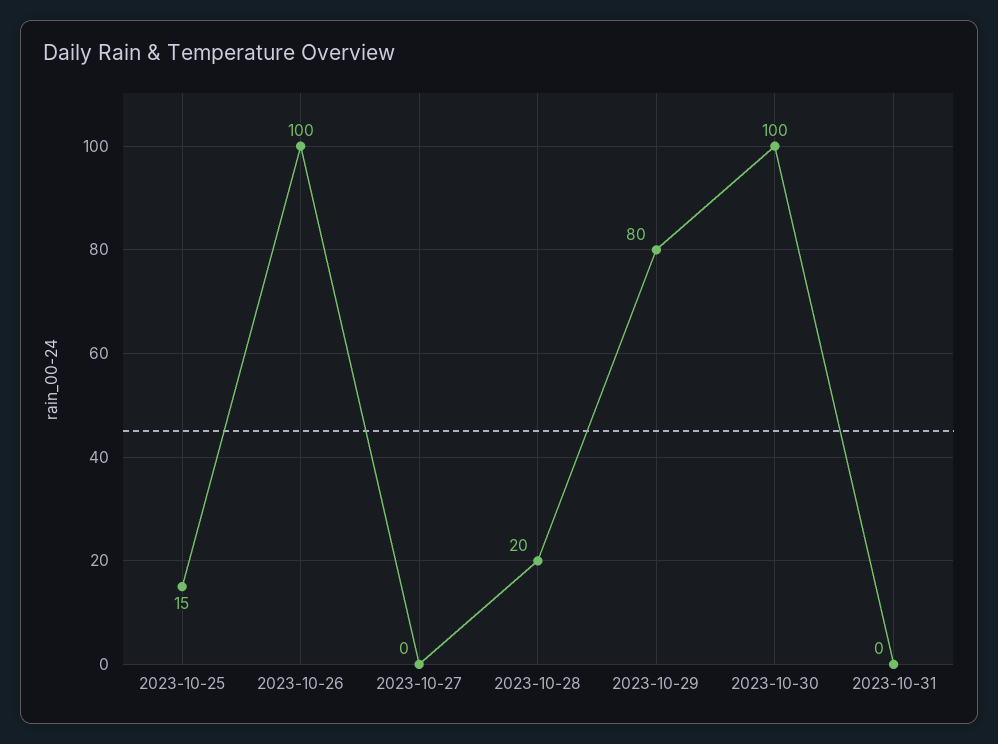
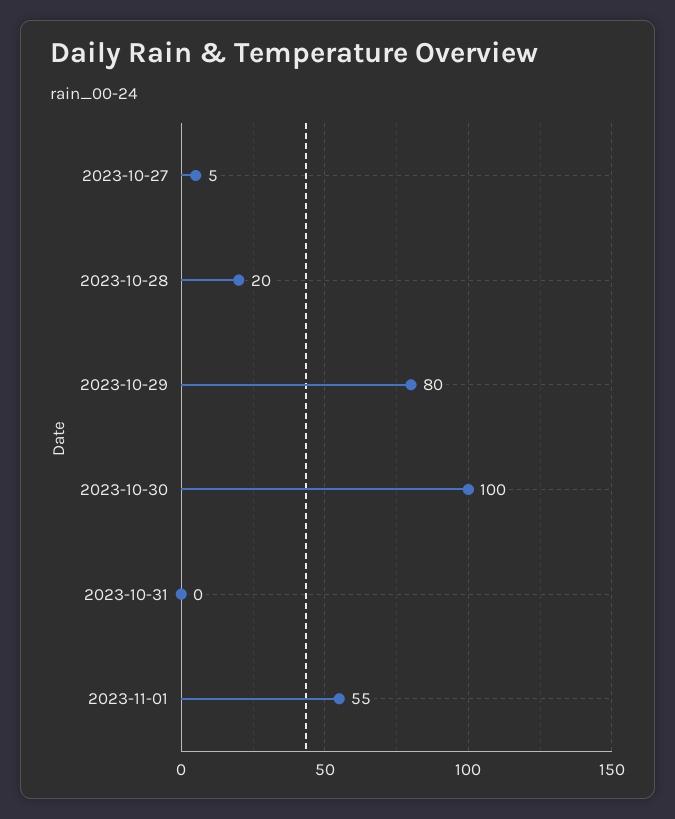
2023-10-25: 15 -> none
2023-10-26: 100 -> none
2023-10-27: 0 -> 5
2023-11-01: none -> 55

